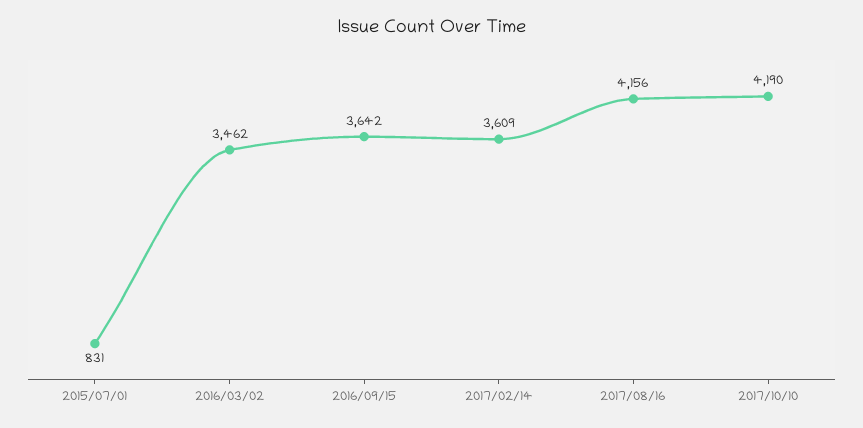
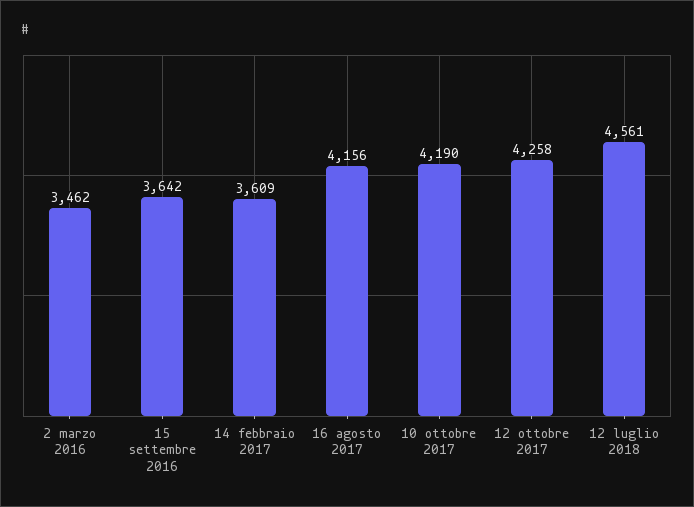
2015/07/01: 831 -> none
12 ottobre 2017: none -> 4258
12 luglio 2018: none -> 4561

